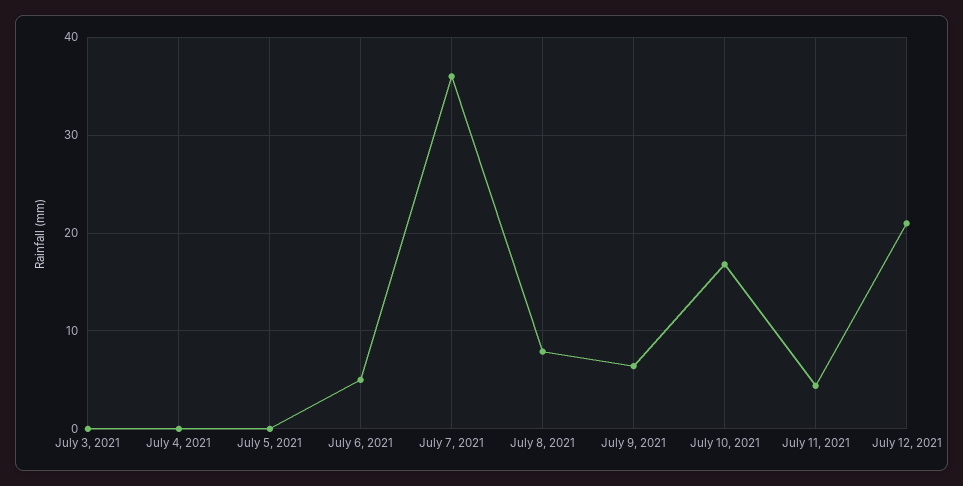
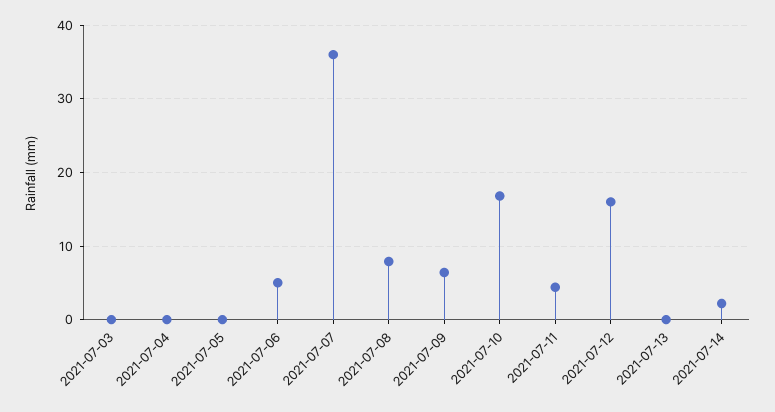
July 12, 2021: 21 -> 16
2021-07-13: none -> 0
2021-07-14: none -> 2

